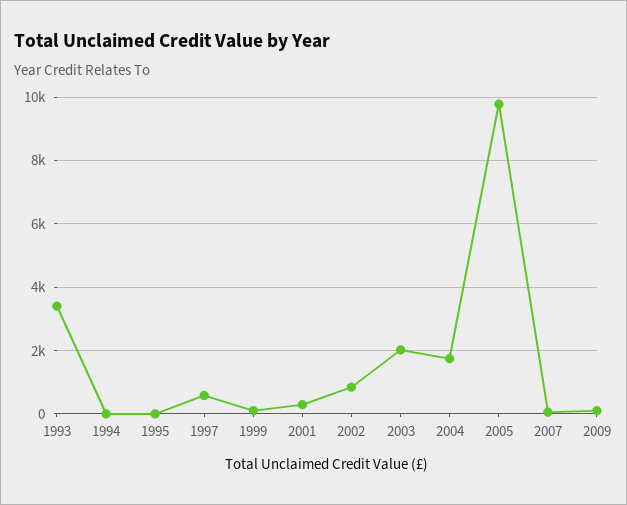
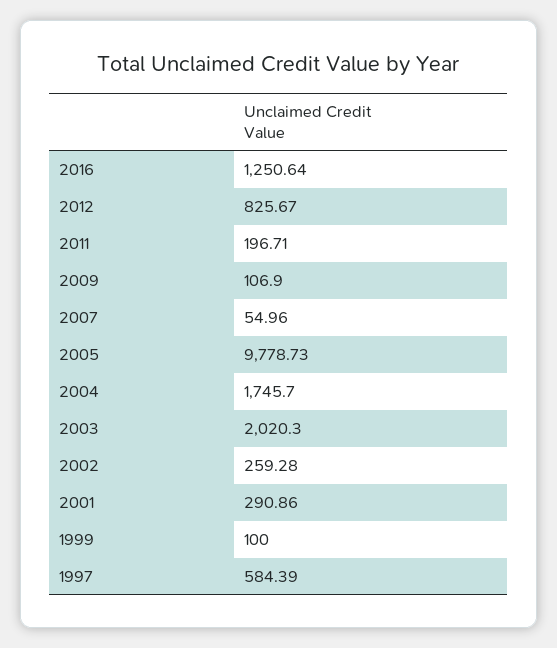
1993: 3400 -> none
1994: 0 -> none
1995: 0 -> none
2002: 800 -> 259.28
2016: none -> 1250.64
2012: none -> 825.67
2011: none -> 196.71

